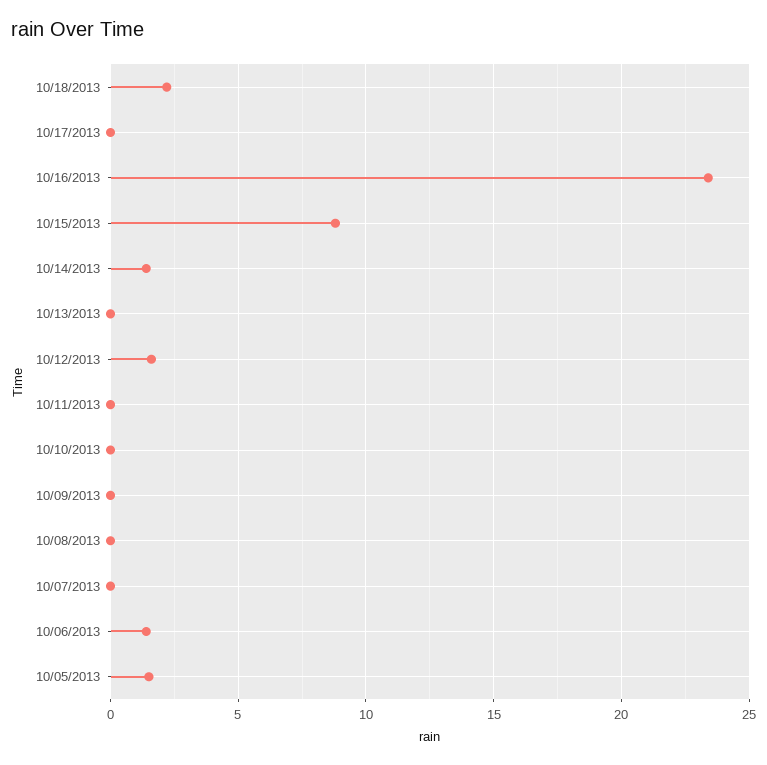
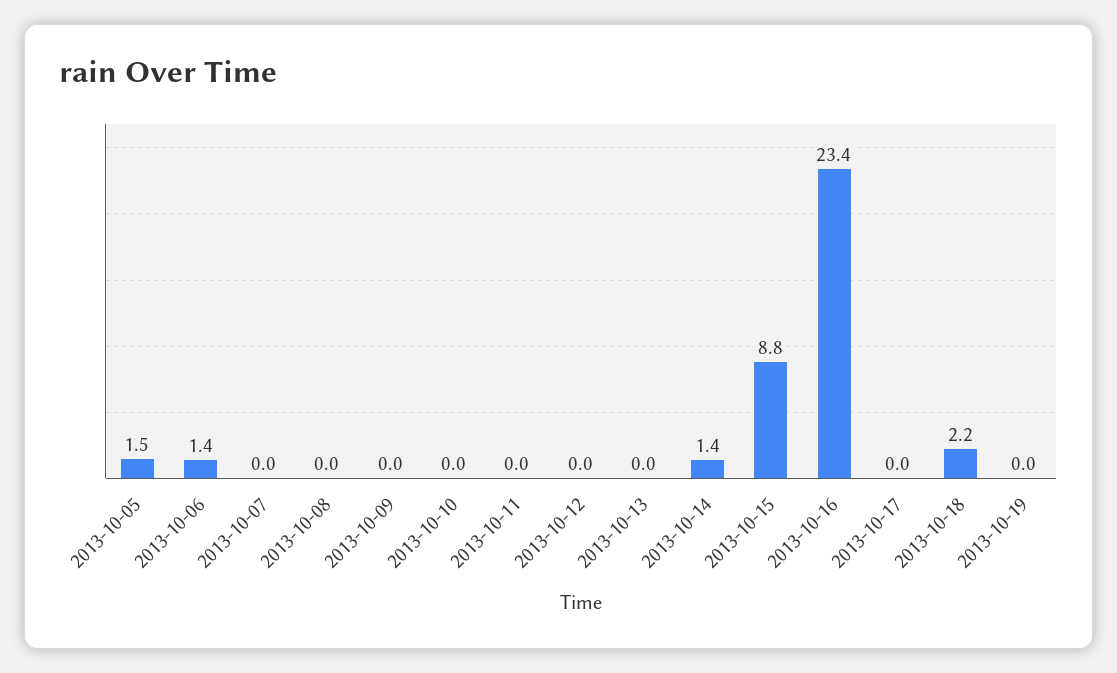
10/12/2013: 1.5 -> 0
2013-10-19: none -> 0

